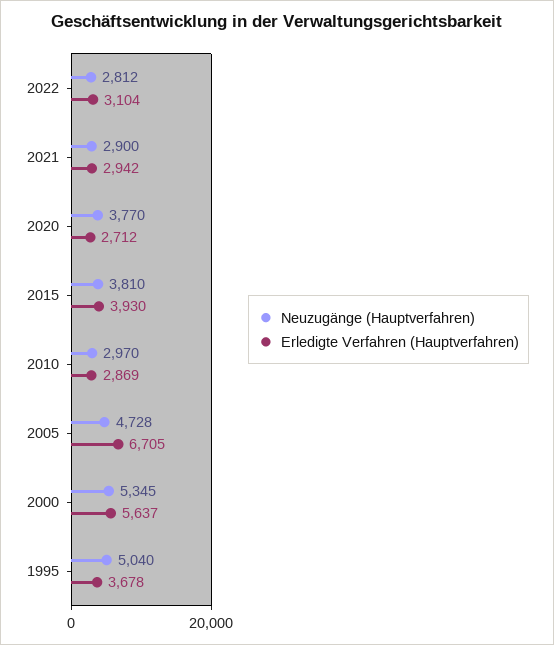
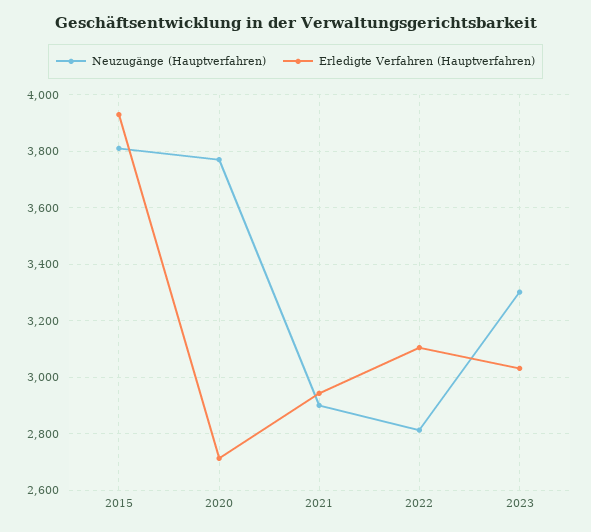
Neuzugänge (Hauptverfahren), 2010: 2970 -> none
Erledigte Verfahren (Hauptverfahren), 2010: 2869 -> none
Neuzugänge (Hauptverfahren), 2005: 4728 -> none
Erledigte Verfahren (Hauptverfahren), 2005: 6705 -> none
Neuzugänge (Hauptverfahren), 2000: 5345 -> none
Erledigte Verfahren (Hauptverfahren), 2000: 5637 -> none
Neuzugänge (Hauptverfahren), 1995: 5040 -> none
Erledigte Verfahren (Hauptverfahren), 1995: 3678 -> none
Neuzugänge (Hauptverfahren), 2023: none -> 3300
Erledigte Verfahren (Hauptverfahren), 2023: none -> 3025

